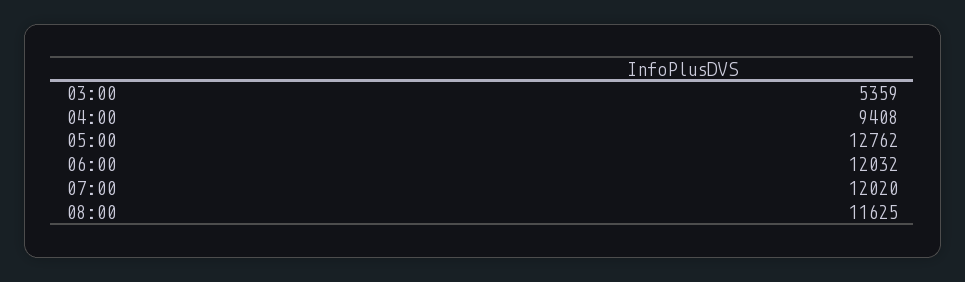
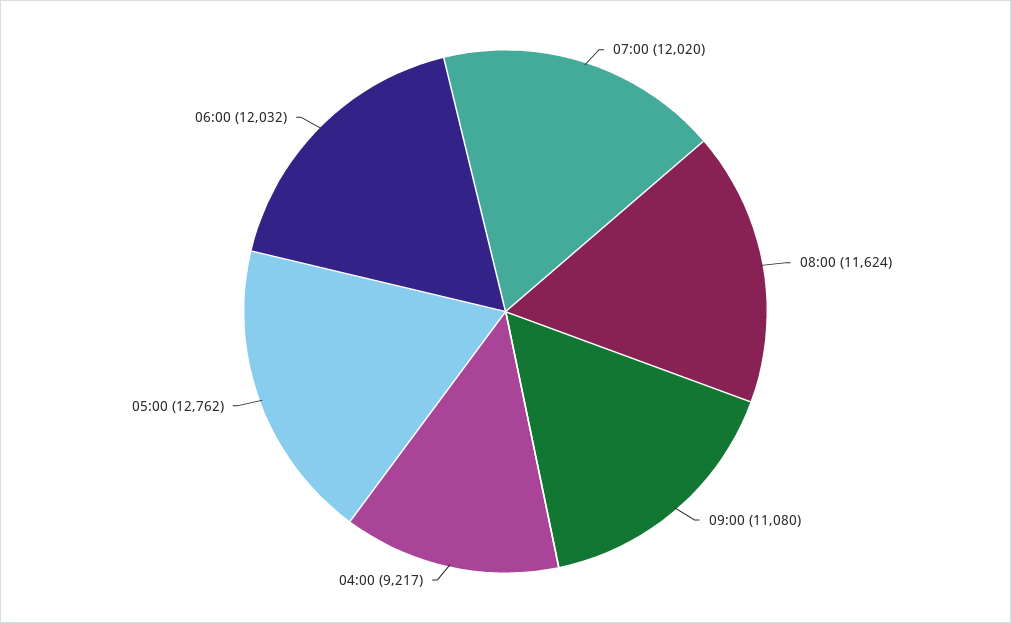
03:00: 5359 -> none
04:00: 9408 -> 9217
08:00: 11625 -> 11624
09:00: none -> 11080

